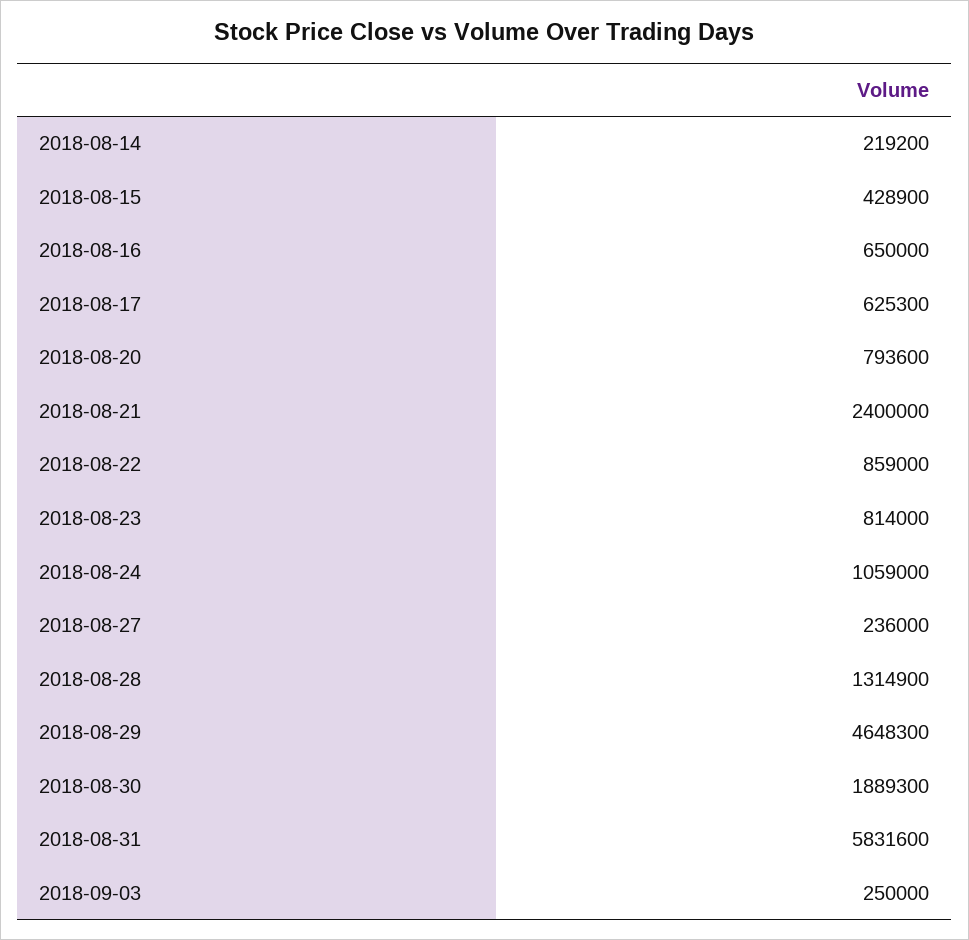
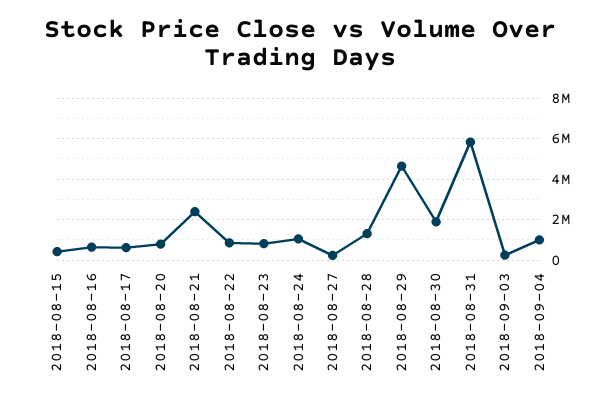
2018-08-14: 219200 -> none
2018-09-04: none -> 1000000

